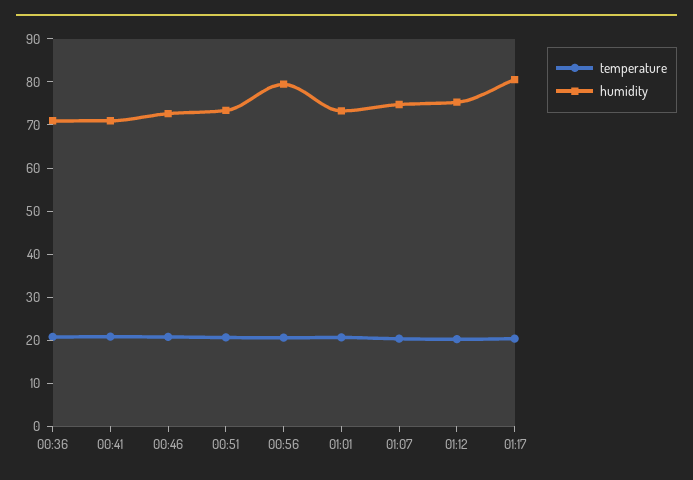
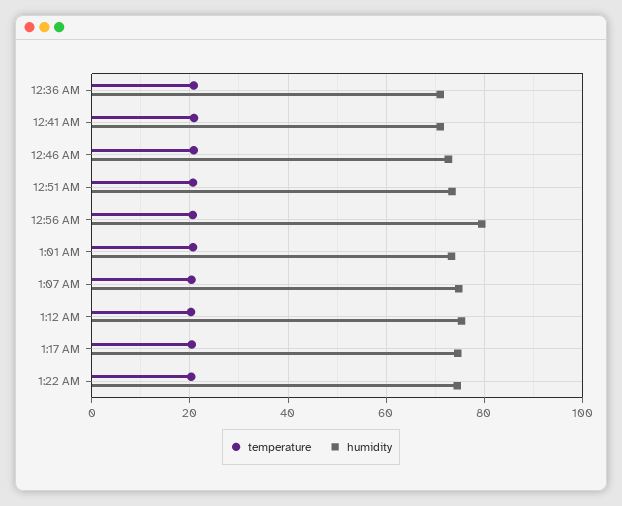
humidity, 01:17: 80 -> 74
temperature, 1:22 AM: none -> 20
humidity, 1:22 AM: none -> 74

